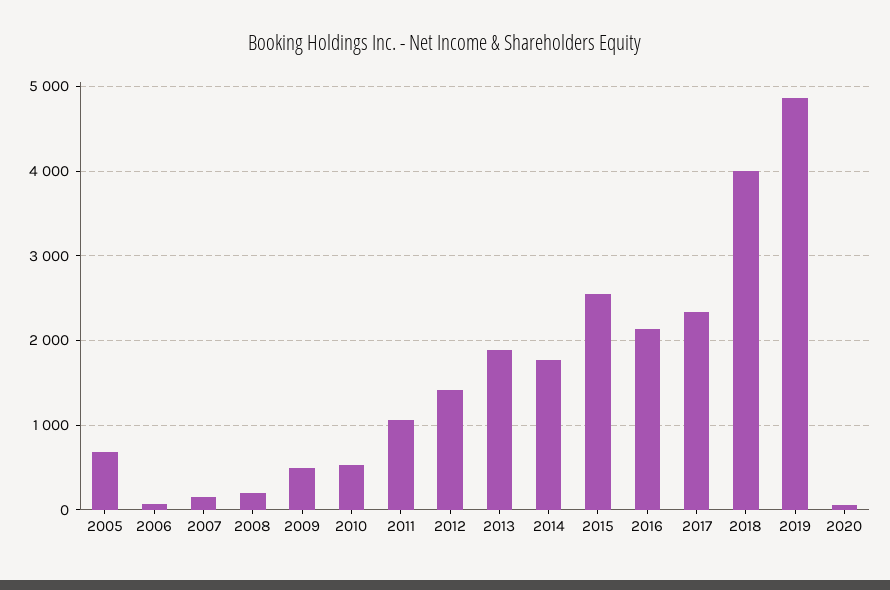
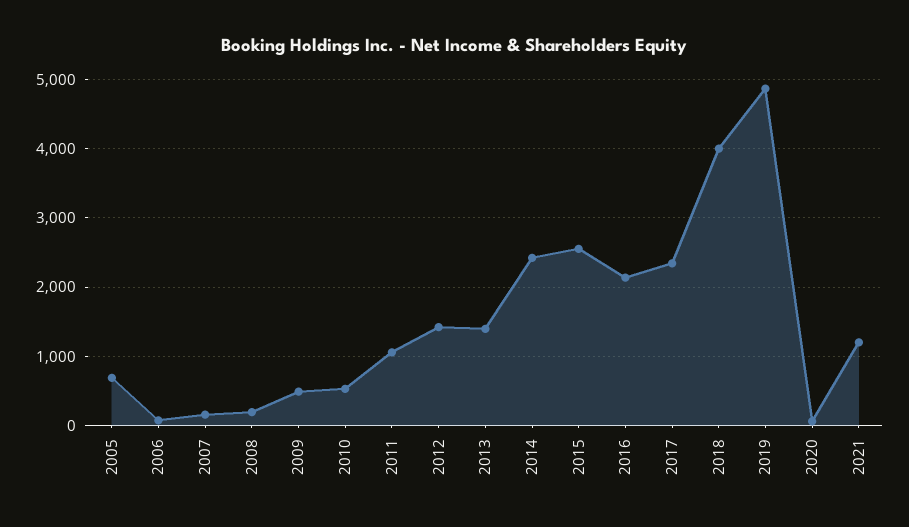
2013: 1900 -> 1400
2014: 1800 -> 2400
2021: none -> 1200

